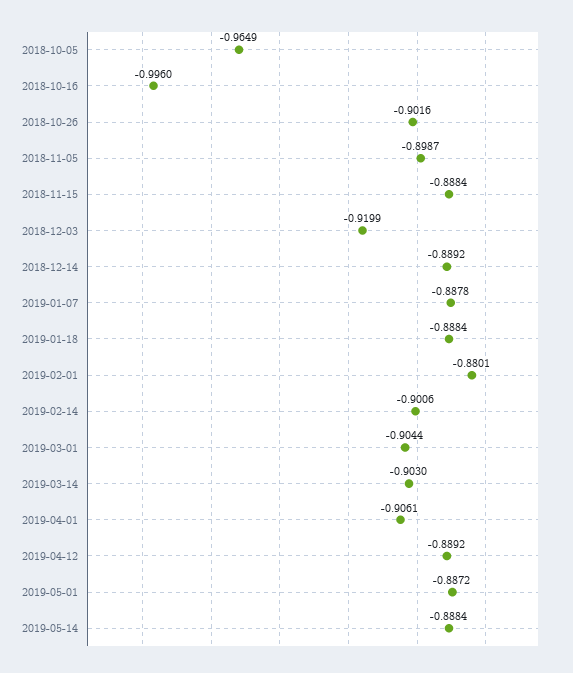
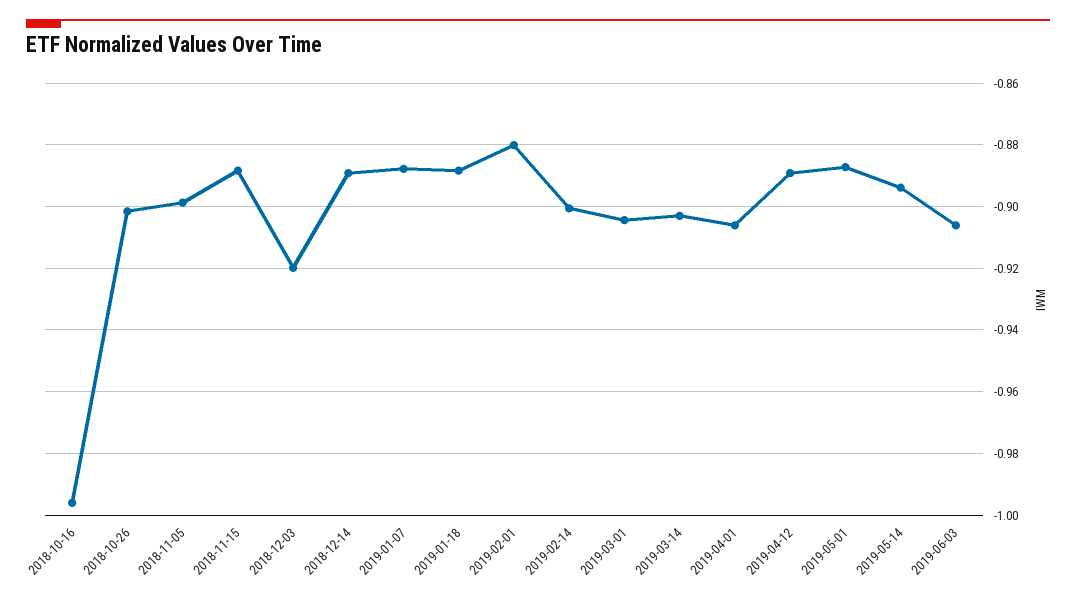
2018-10-05: -0.9649 -> none
2019-05-14: -0.8884 -> -0.894
2019-06-03: none -> -0.906

